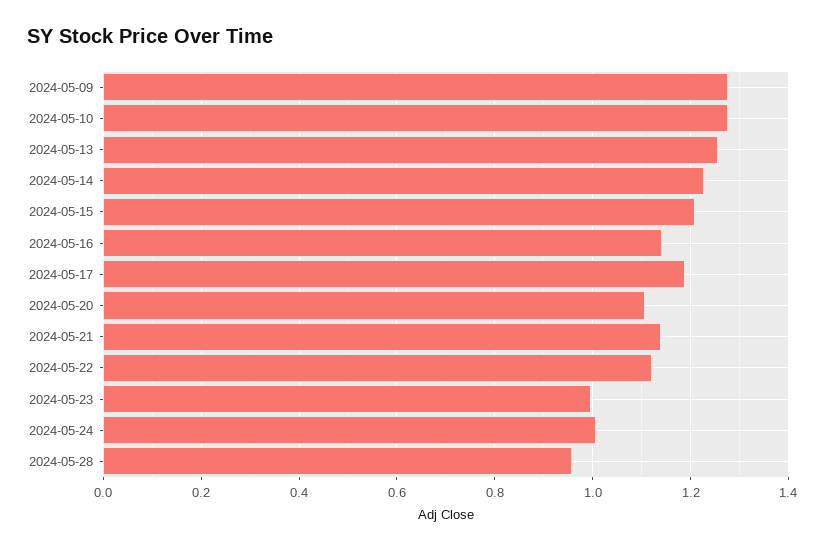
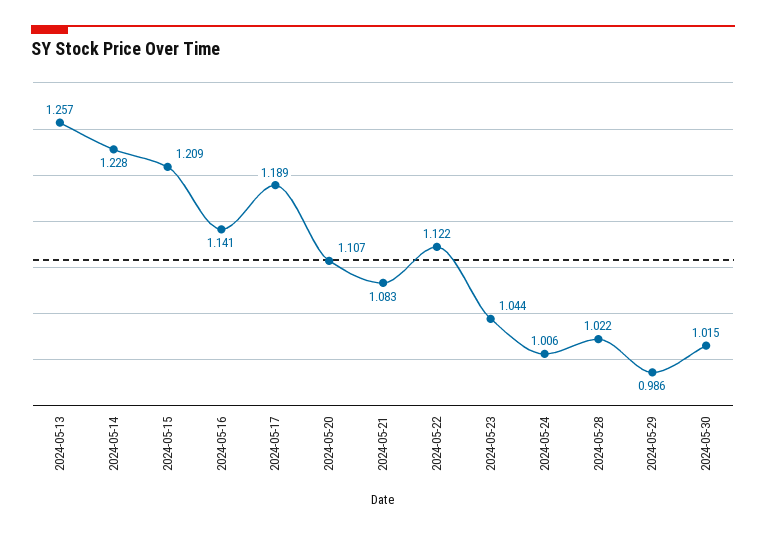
2024-05-09: 1.28 -> none
2024-05-10: 1.28 -> none
2024-05-21: 1.14 -> 1.083
2024-05-23: 1 -> 1.044
2024-05-28: 0.96 -> 1.022
2024-05-29: none -> 0.986
2024-05-30: none -> 1.015

